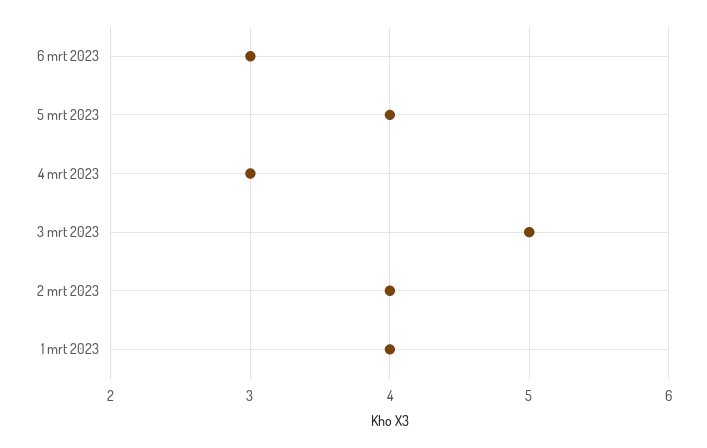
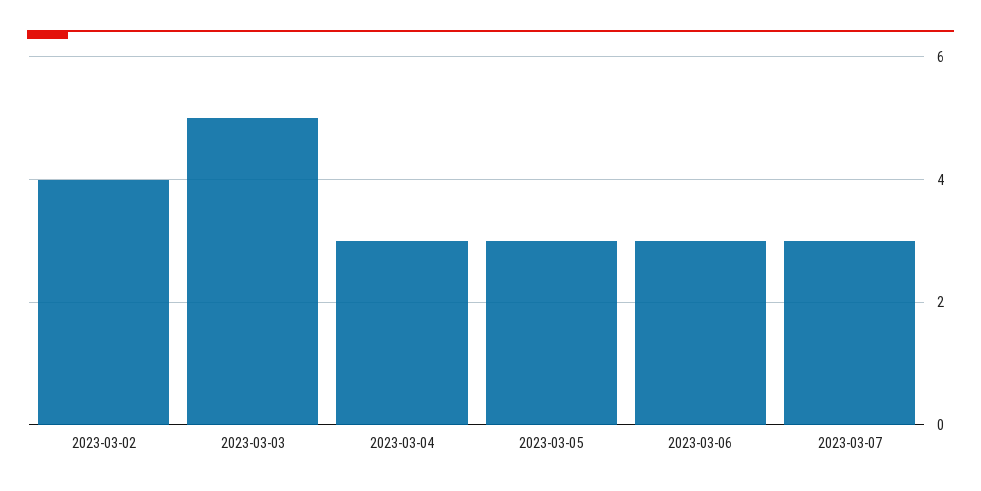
5 mrt 2023: 4 -> 3
1 mrt 2023: 4 -> none
2023-03-07: none -> 3

